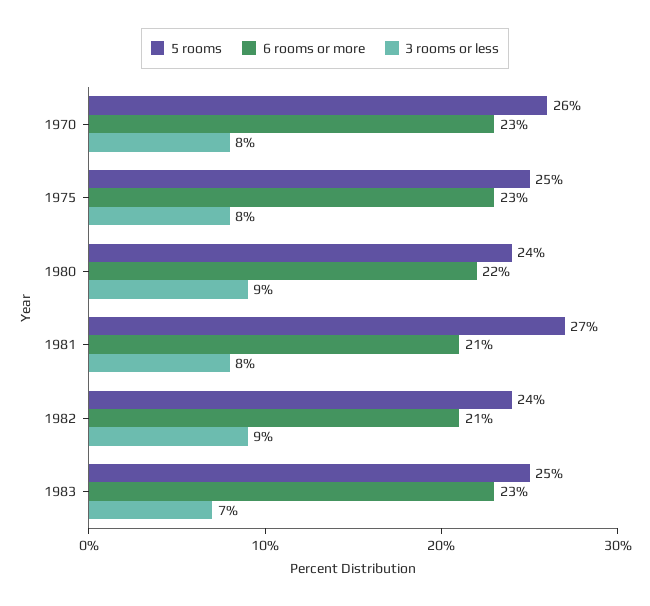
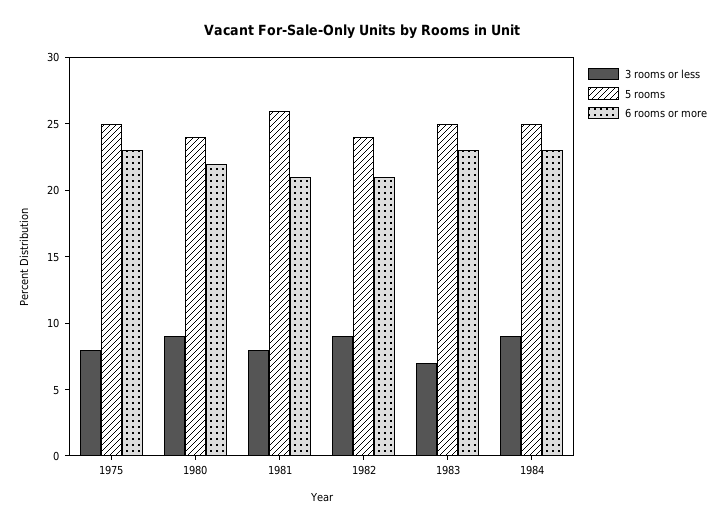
5 rooms, 1970: 26 -> none
6 rooms or more, 1970: 23 -> none
3 rooms or less, 1970: 8 -> none
5 rooms, 1981: 27 -> 26
3 rooms or less, 1984: none -> 9
5 rooms, 1984: none -> 25
6 rooms or more, 1984: none -> 23

